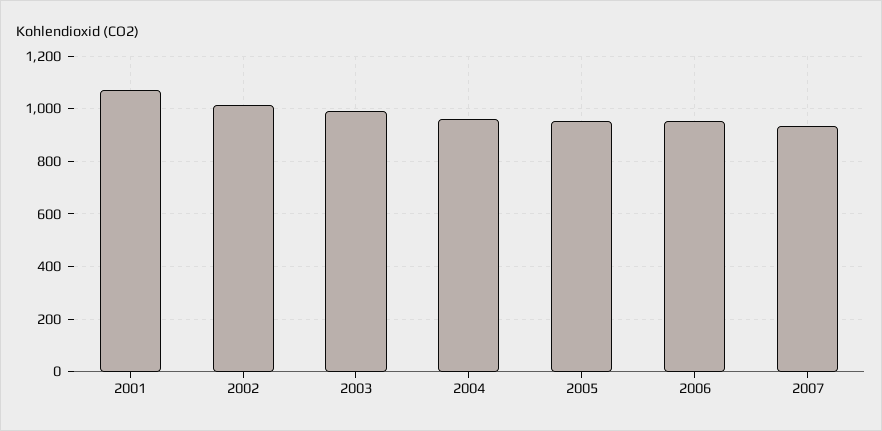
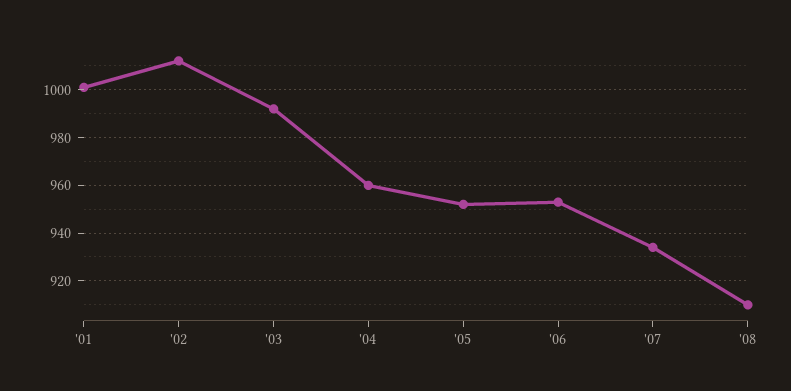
2001: 1075 -> 1000
'08: none -> 910

